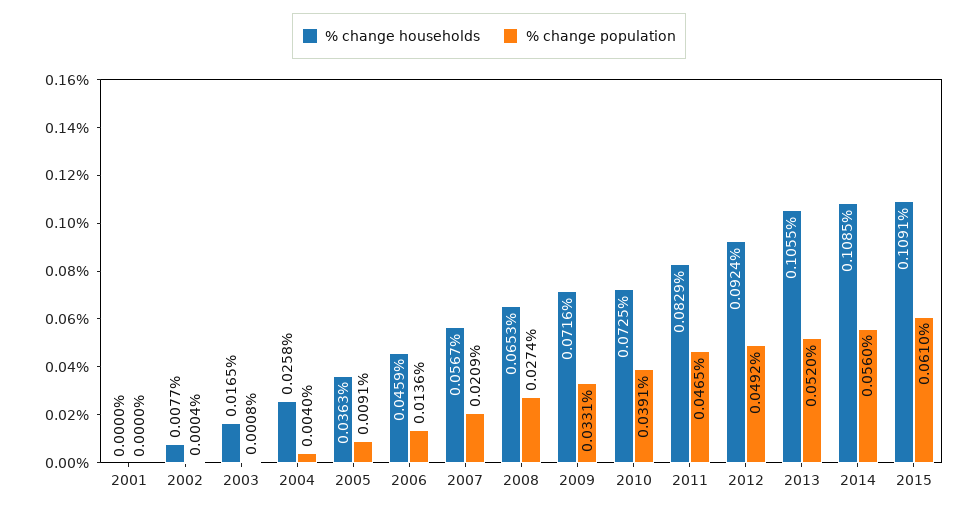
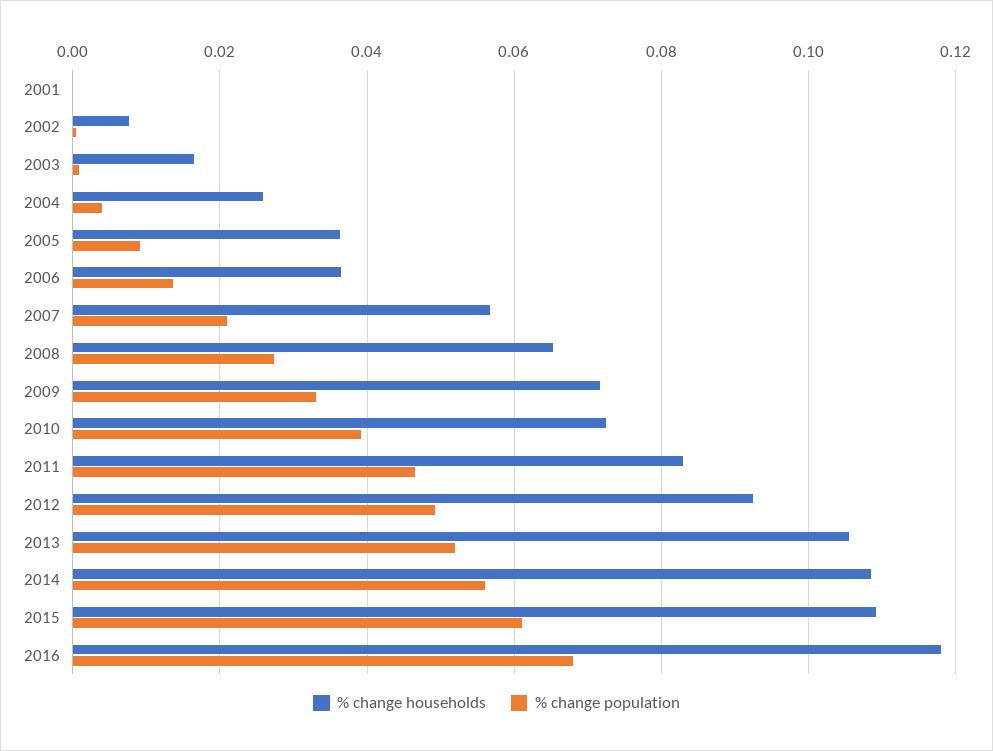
% change households, 2006: 0.0459 -> 0.036
% change households, 2016: none -> 0.118
% change population, 2016: none -> 0.068

